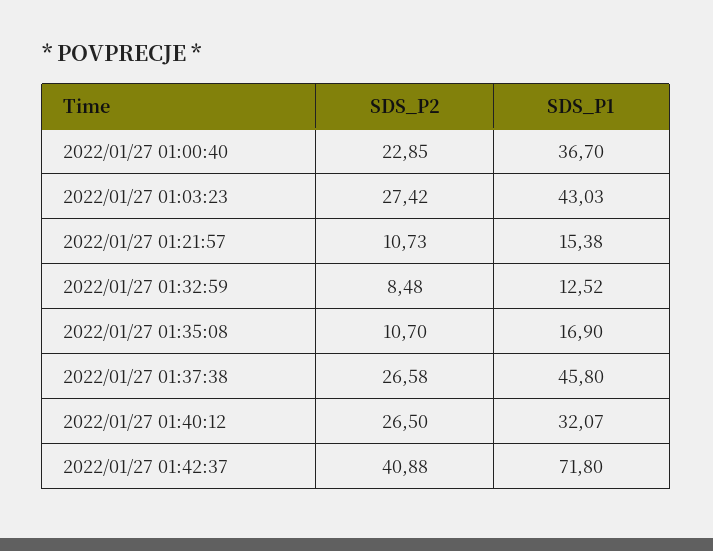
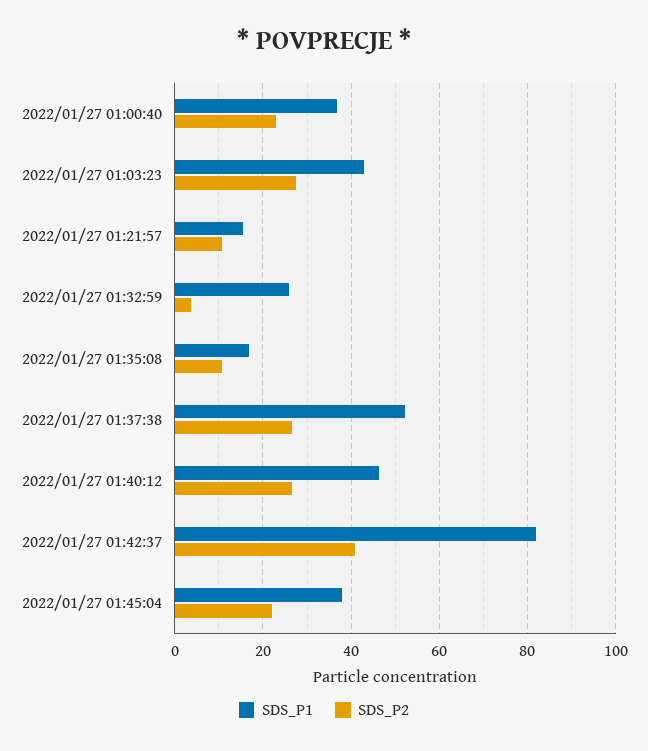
SDS_P2, 2022/01/27 01:32:59: 8.48 -> 4
SDS_P1, 2022/01/27 01:32:59: 12.52 -> 26
SDS_P1, 2022/01/27 01:37:38: 45.8 -> 52
SDS_P1, 2022/01/27 01:40:12: 32.07 -> 46
SDS_P1, 2022/01/27 01:42:37: 71.8 -> 82
SDS_P1, 2022/01/27 01:45:04: none -> 38
SDS_P2, 2022/01/27 01:45:04: none -> 22

